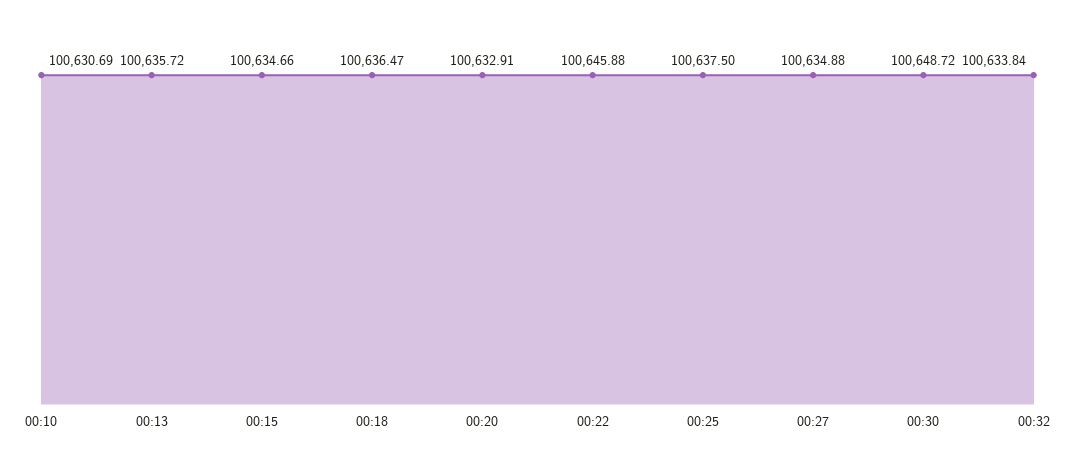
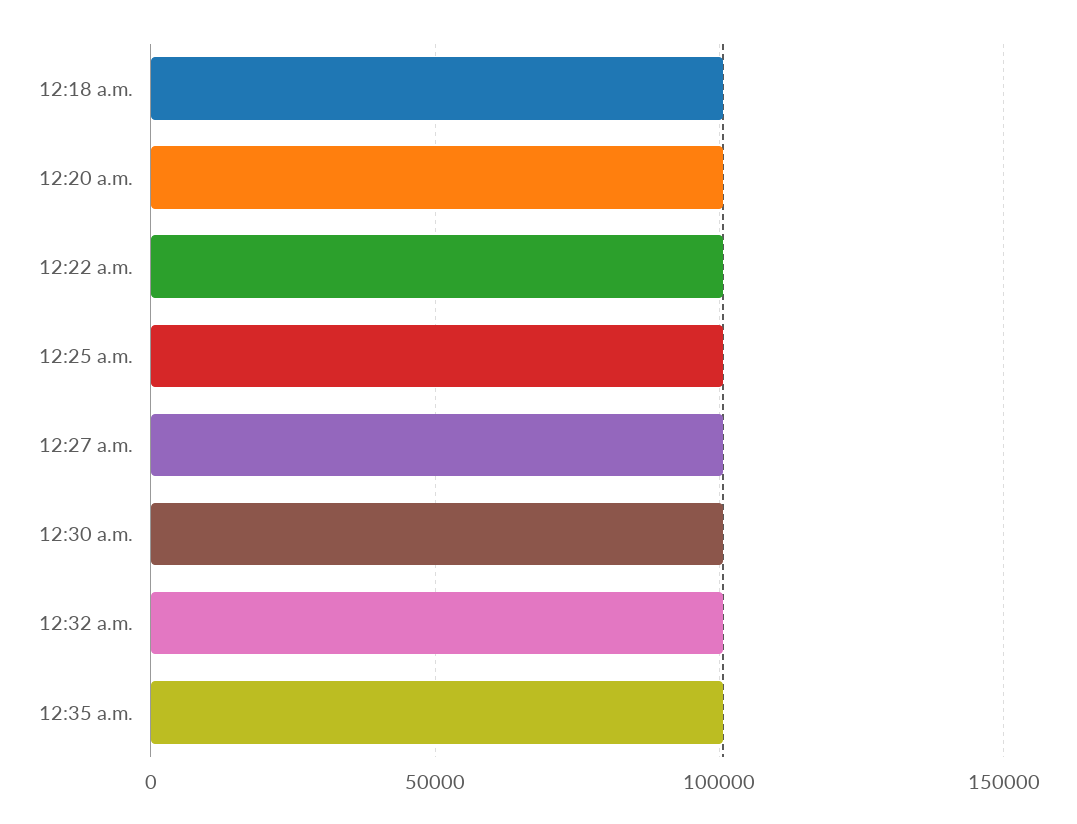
00:10: 100630.69 -> none
00:13: 100635.72 -> none
00:15: 100634.66 -> none
12:35 a.m.: none -> 100000

